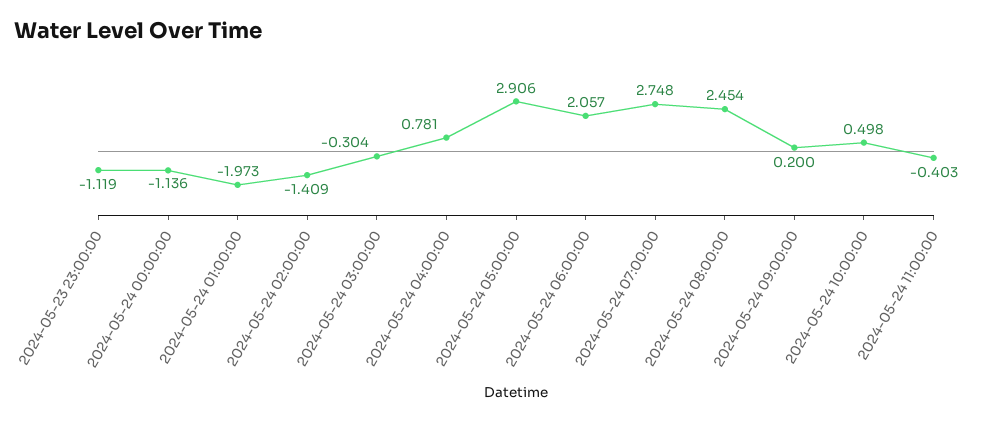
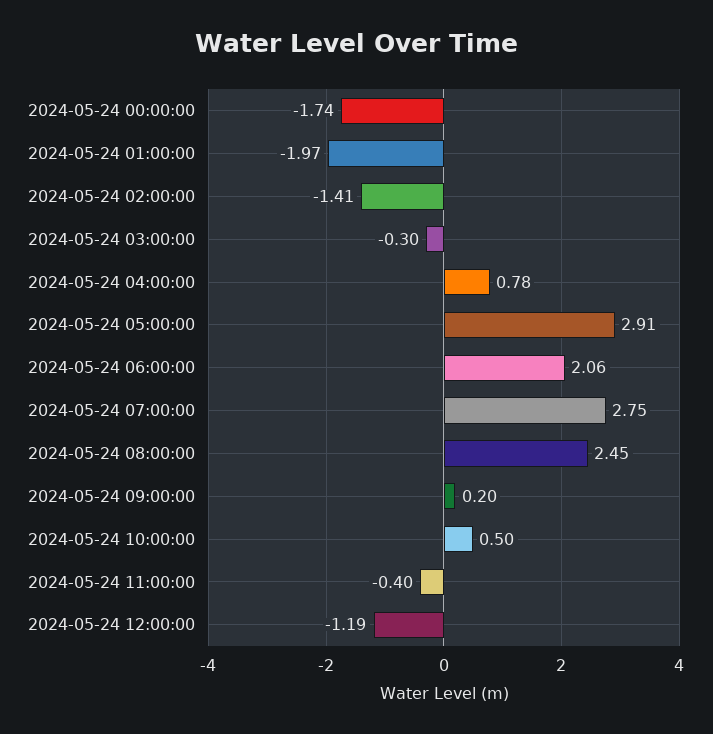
2024-05-23 23:00:00: -1.119 -> none
2024-05-24 00:00:00: -1.136 -> -1.74
2024-05-24 12:00:00: none -> -1.19

